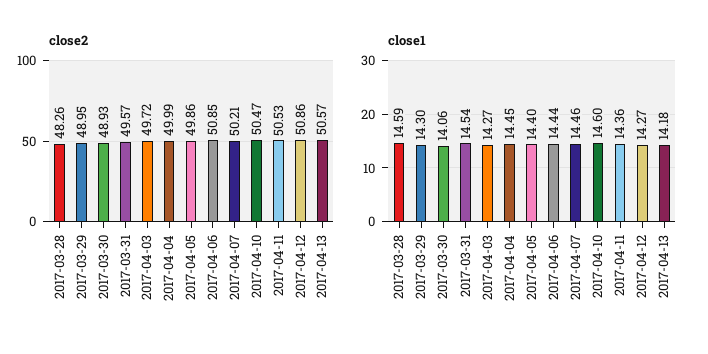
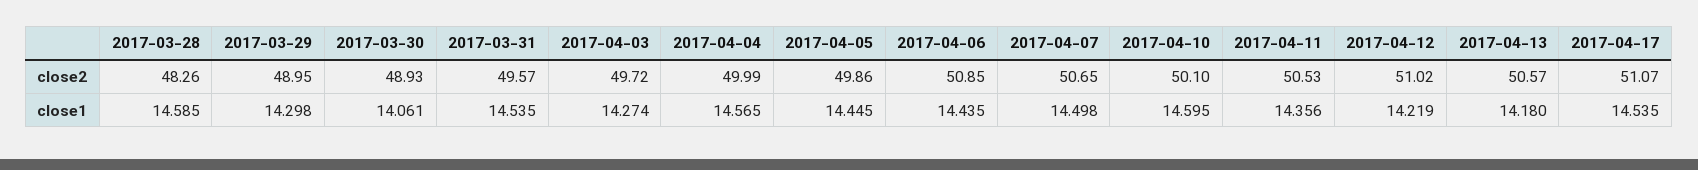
close2, 2017-04-07: 50.21 -> 50.65
close2, 2017-04-10: 50.47 -> 50.1
close2, 2017-04-12: 50.86 -> 51.02
close1, 2017-04-04: 14.45 -> 14.565
close1, 2017-04-05: 14.4 -> 14.445
close1, 2017-04-07: 14.46 -> 14.498
close1, 2017-04-12: 14.27 -> 14.219
close2, 2017-04-17: none -> 51.07
close1, 2017-04-17: none -> 14.535

